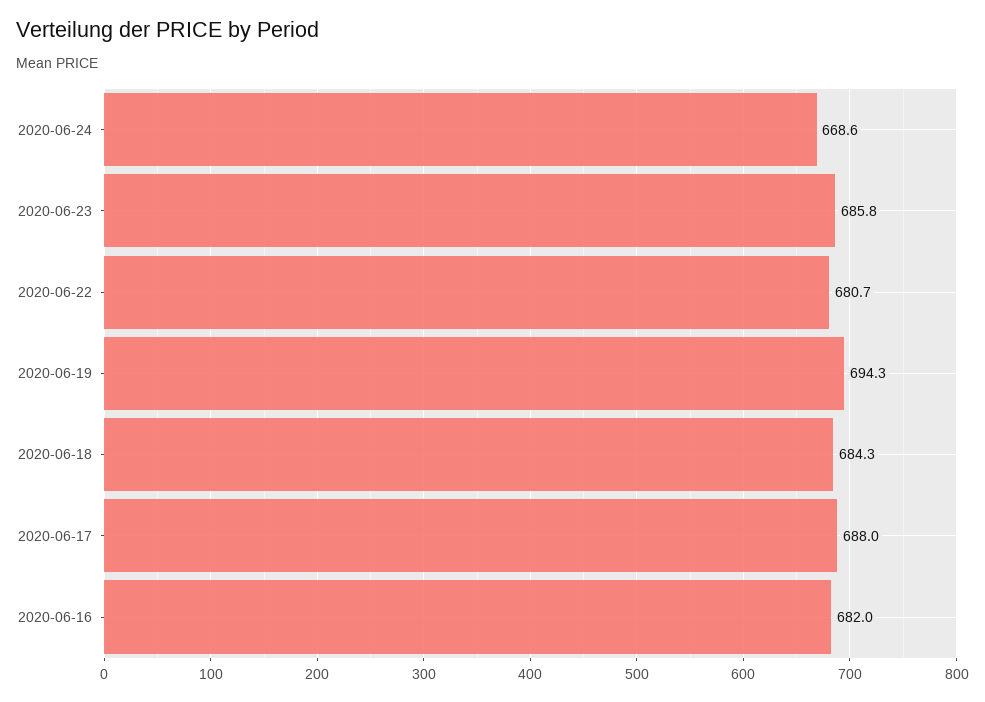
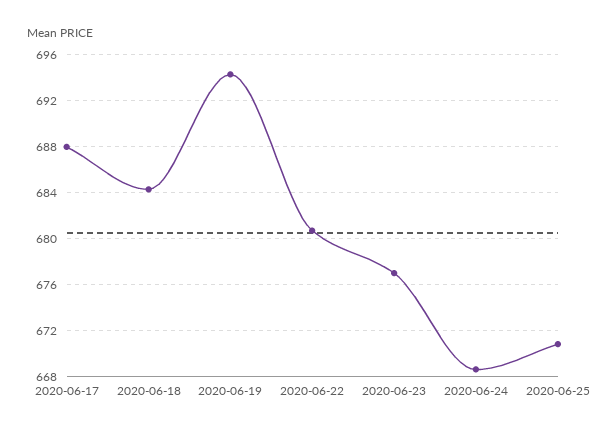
2020-06-23: 685.8 -> 677
2020-06-16: 682 -> none
2020-06-25: none -> 671

